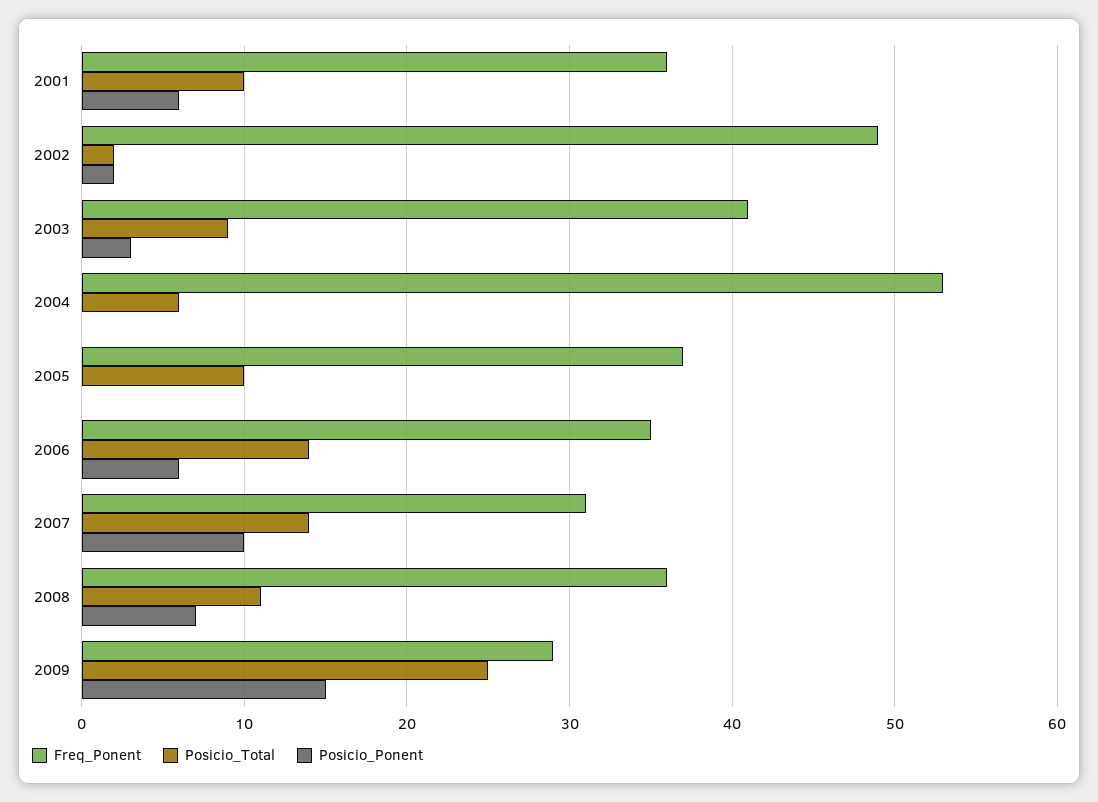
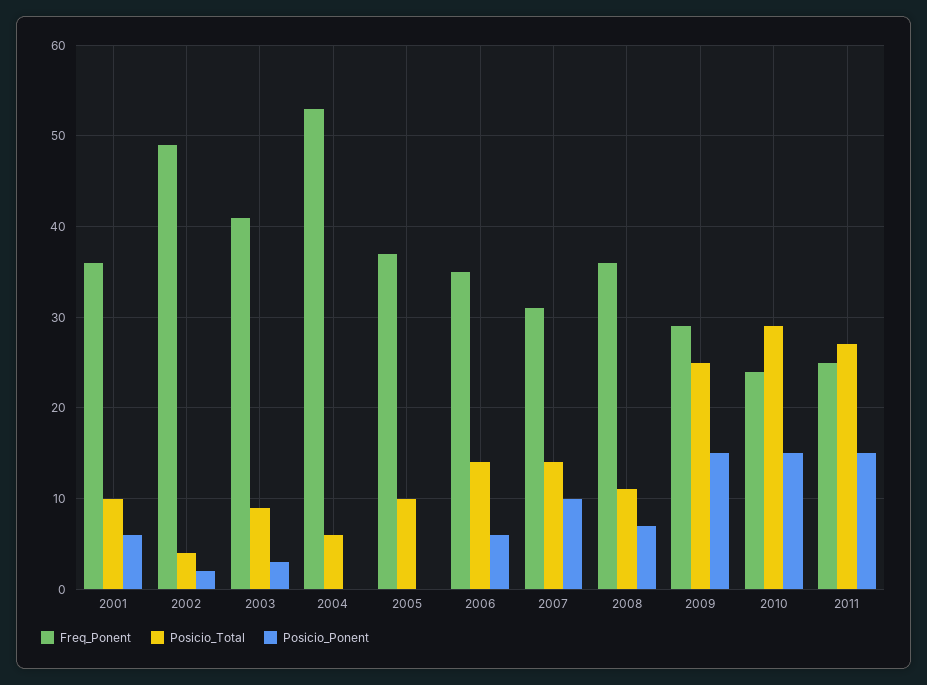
Posicio_Total, 2002: 2 -> 4
Freq_Ponent, 2010: none -> 24
Posicio_Total, 2010: none -> 29
Posicio_Ponent, 2010: none -> 15
Freq_Ponent, 2011: none -> 25
Posicio_Total, 2011: none -> 27
Posicio_Ponent, 2011: none -> 15

